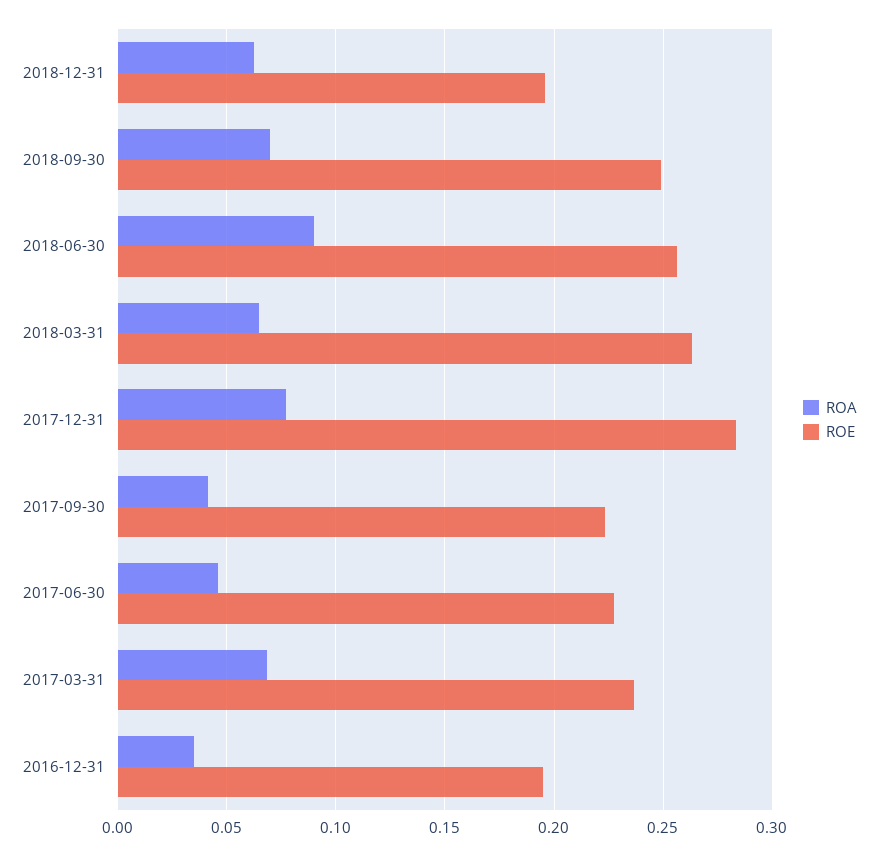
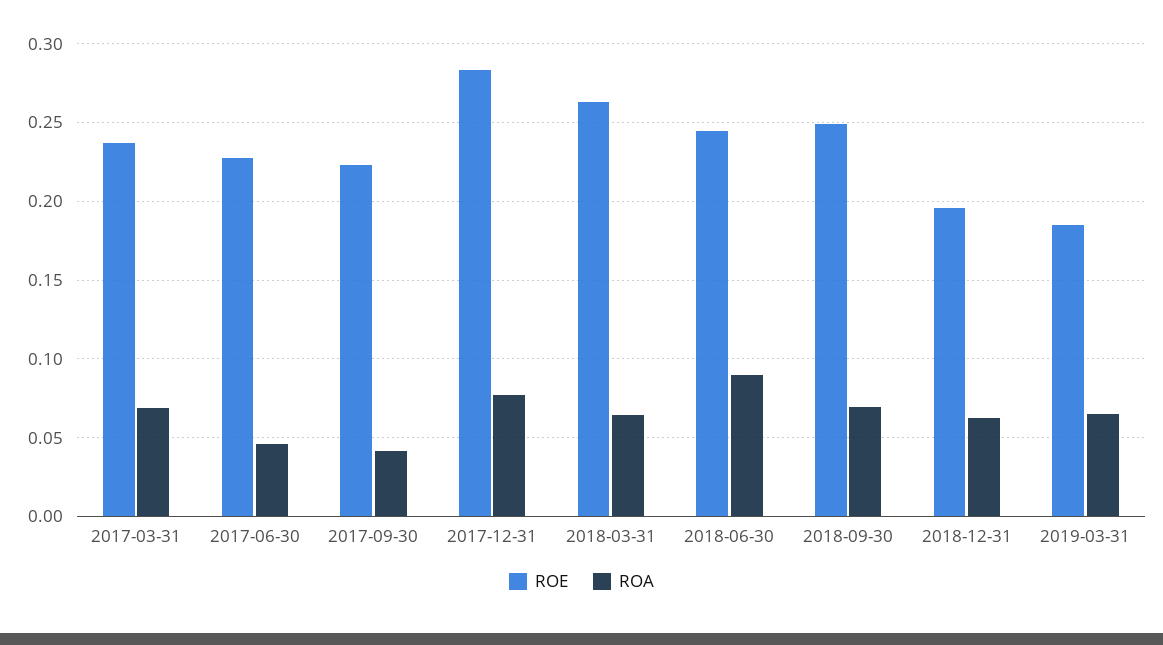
ROE, 2018-06-30: 0.255 -> 0.245
ROA, 2016-12-31: 0.035 -> none
ROE, 2016-12-31: 0.195 -> none
ROE, 2019-03-31: none -> 0.185
ROA, 2019-03-31: none -> 0.065

